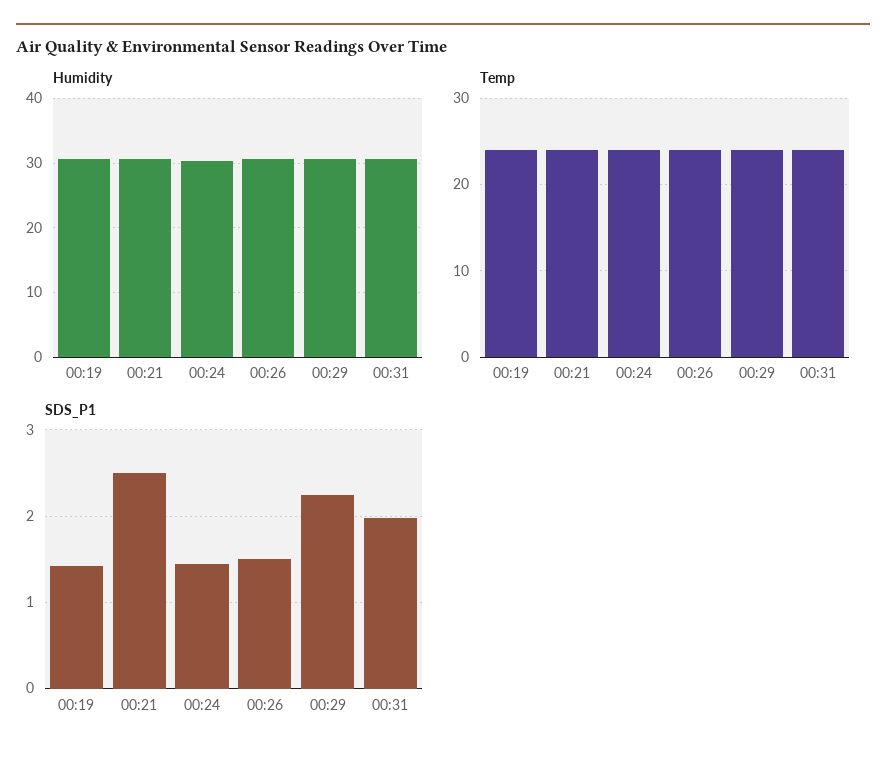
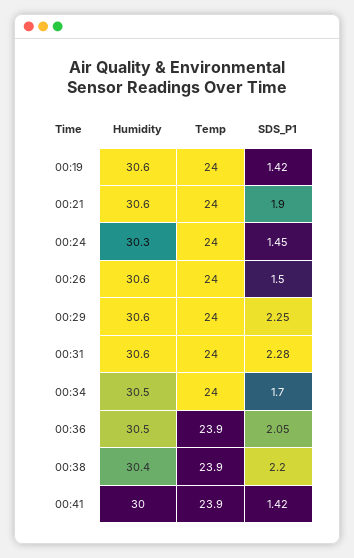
SDS_P1, 00:21: 2.5 -> 1.9
SDS_P1, 00:31: 2 -> 2.28
Humidity, 00:34: none -> 30.5
Temp, 00:34: none -> 24
SDS_P1, 00:34: none -> 1.7
Humidity, 00:36: none -> 30.5
Temp, 00:36: none -> 23.9
SDS_P1, 00:36: none -> 2.05
Humidity, 00:38: none -> 30.4
Temp, 00:38: none -> 23.9
SDS_P1, 00:38: none -> 2.2
Humidity, 00:41: none -> 30
Temp, 00:41: none -> 23.9
SDS_P1, 00:41: none -> 1.42

